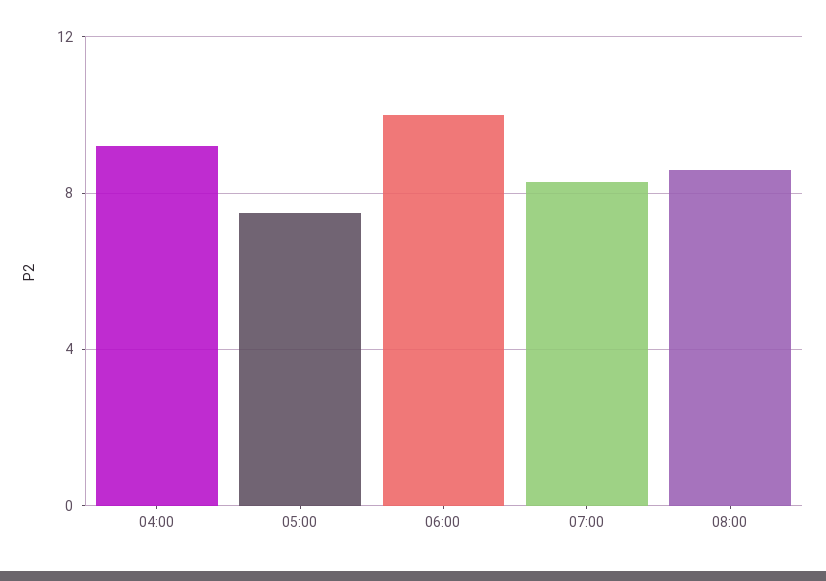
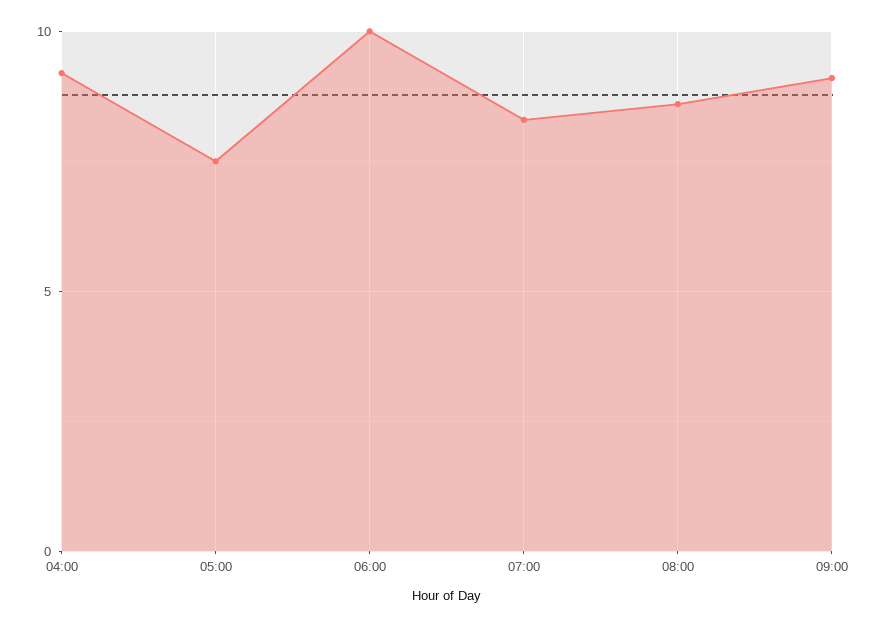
09:00: none -> 9

